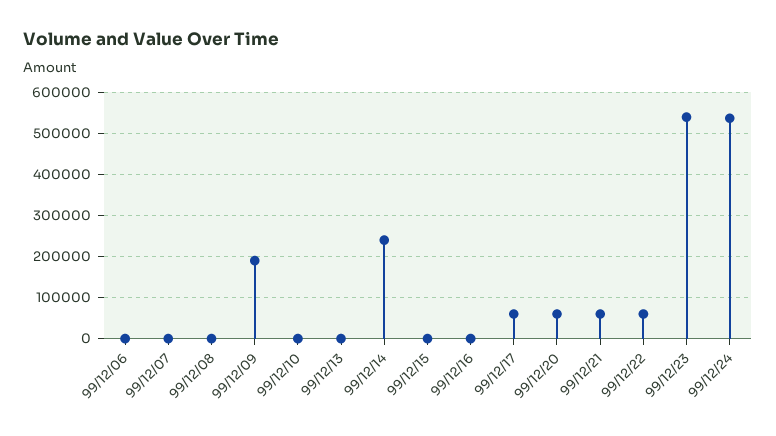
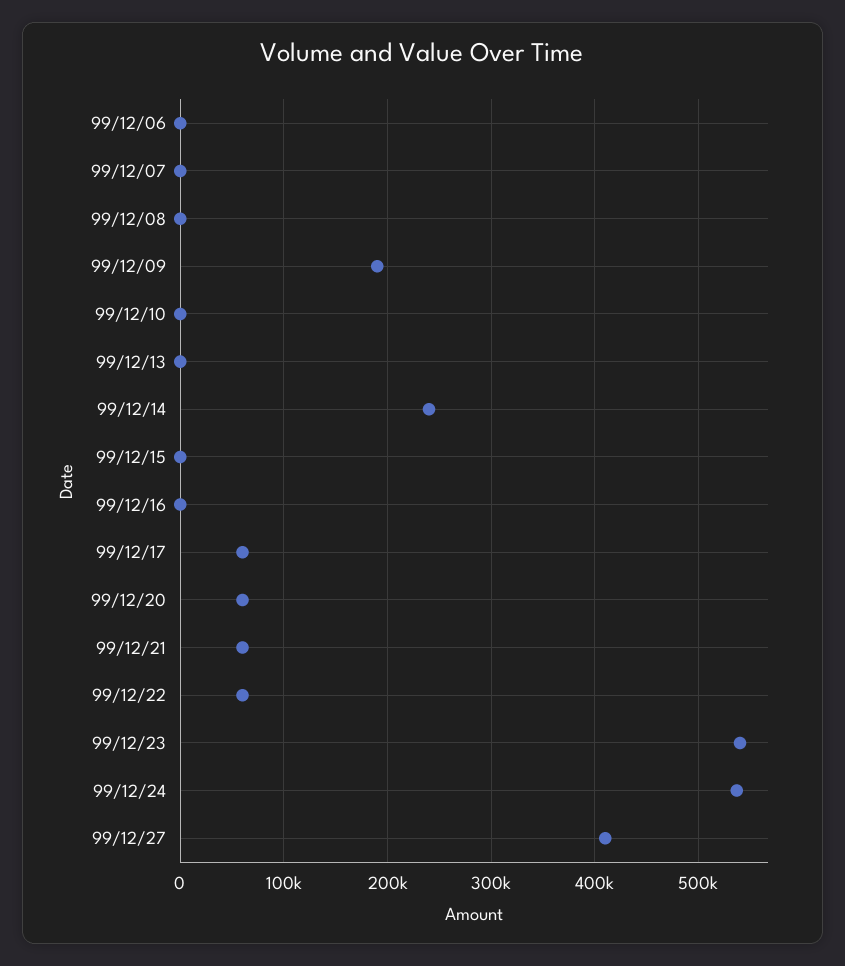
99/12/27: none -> 410000

